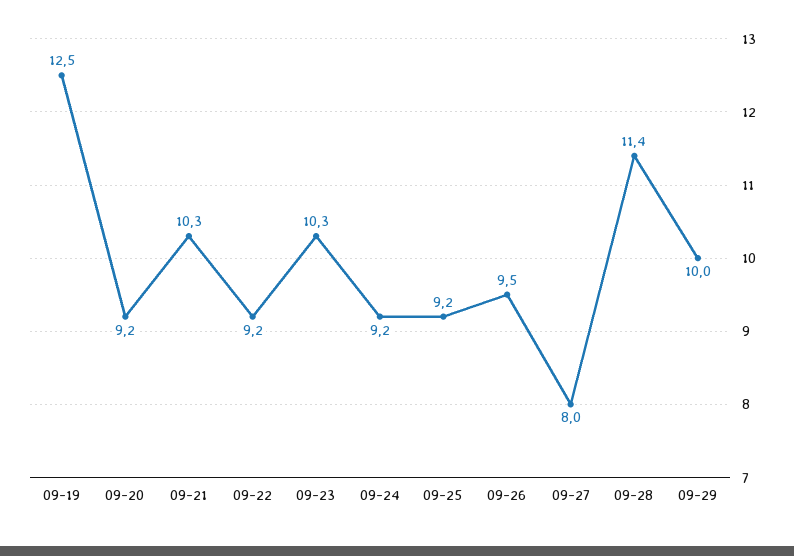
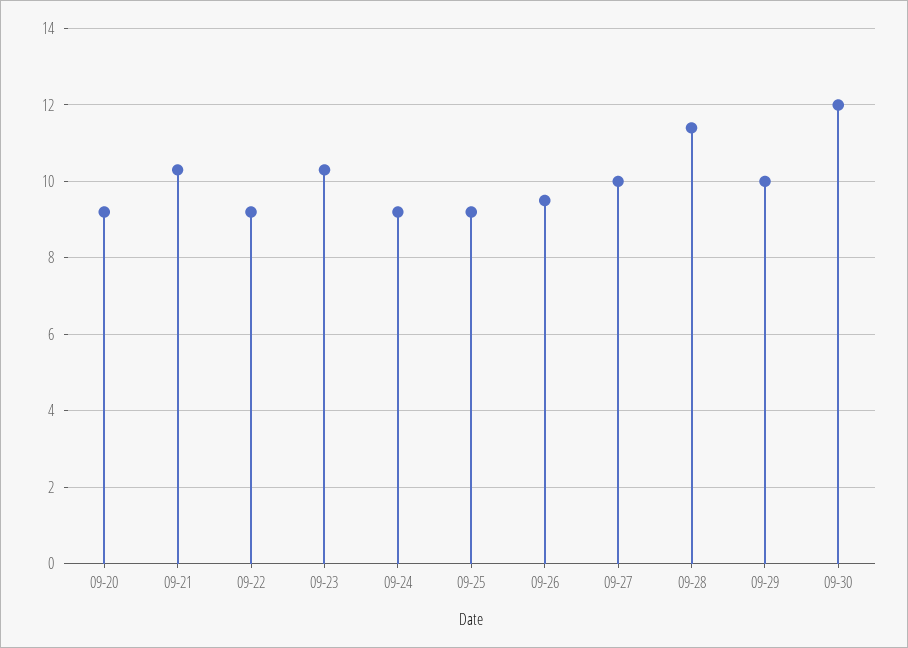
09-19: 12.5 -> none
09-27: 8 -> 10
09-30: none -> 12

